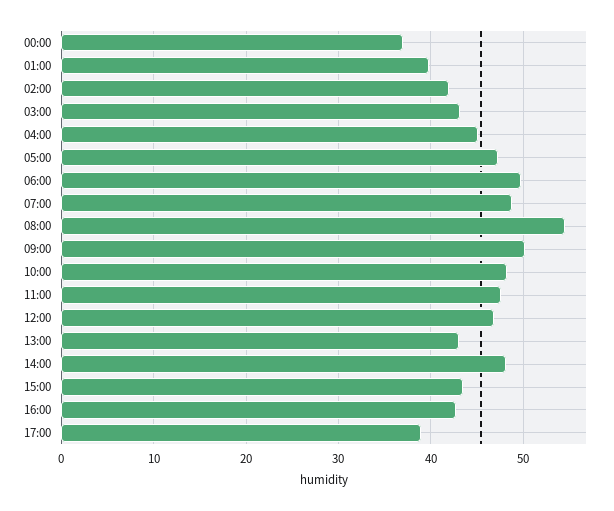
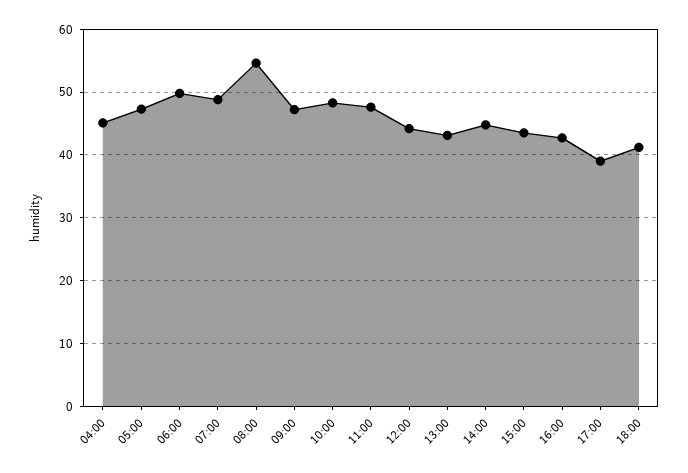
00:00: 37 -> none
01:00: 40 -> none
02:00: 42 -> none
03:00: 43 -> none
09:00: 50 -> 47
12:00: 47 -> 44
14:00: 48 -> 45
18:00: none -> 41

